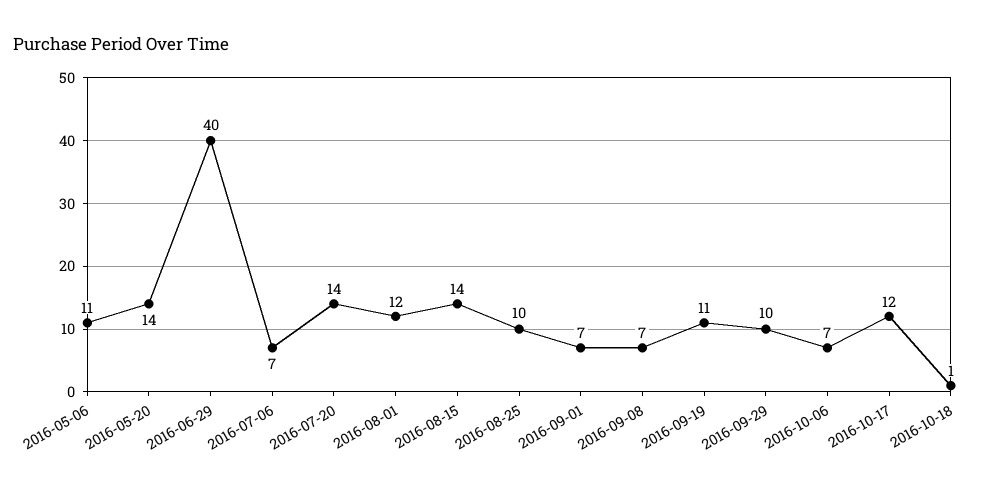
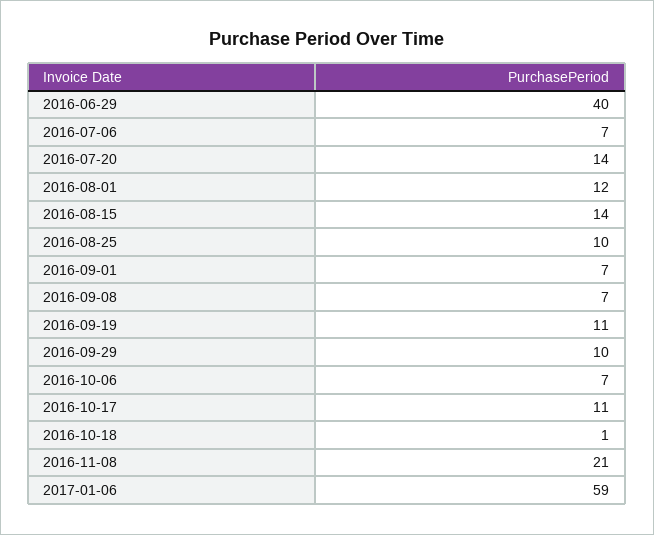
2016-05-06: 11 -> none
2016-05-20: 14 -> none
2016-10-17: 12 -> 11
2016-11-08: none -> 21
2017-01-06: none -> 59

